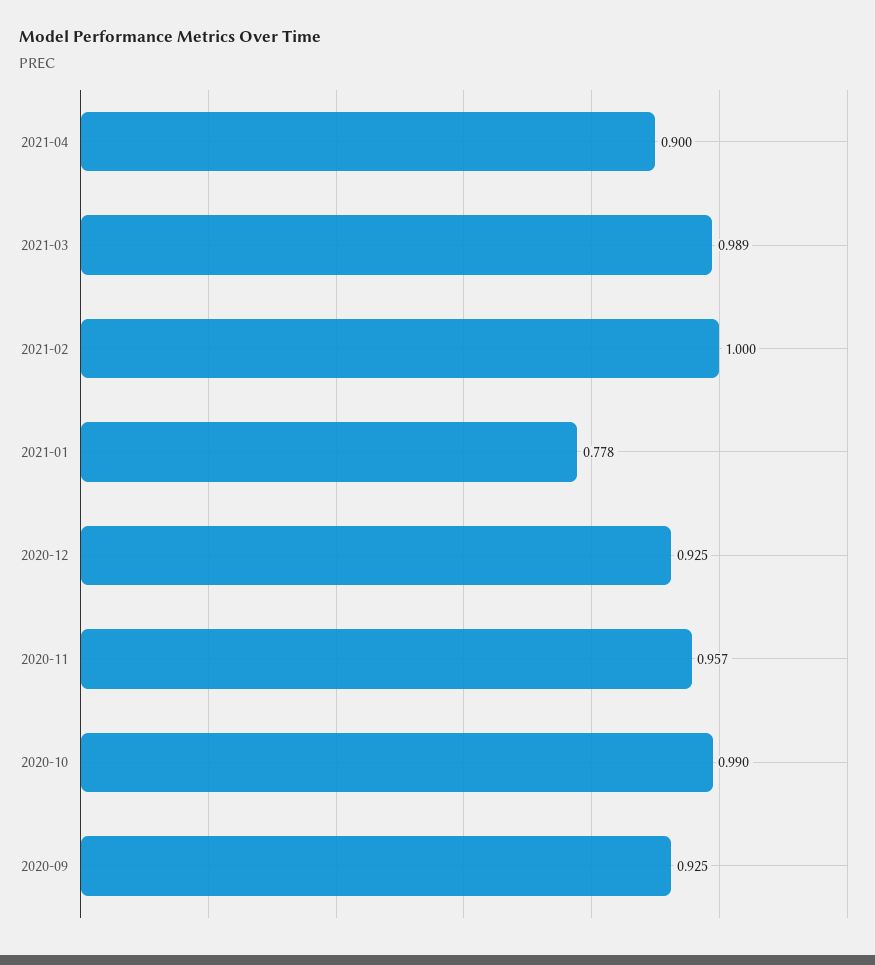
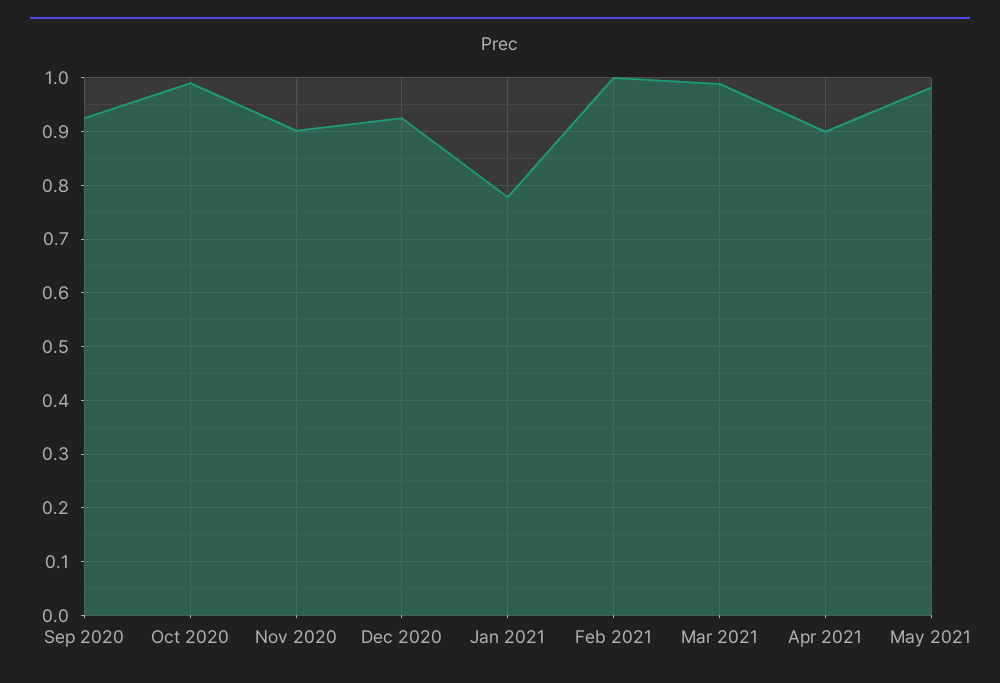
2020-11: 0.957 -> 0.9
May 2021: none -> 0.98

